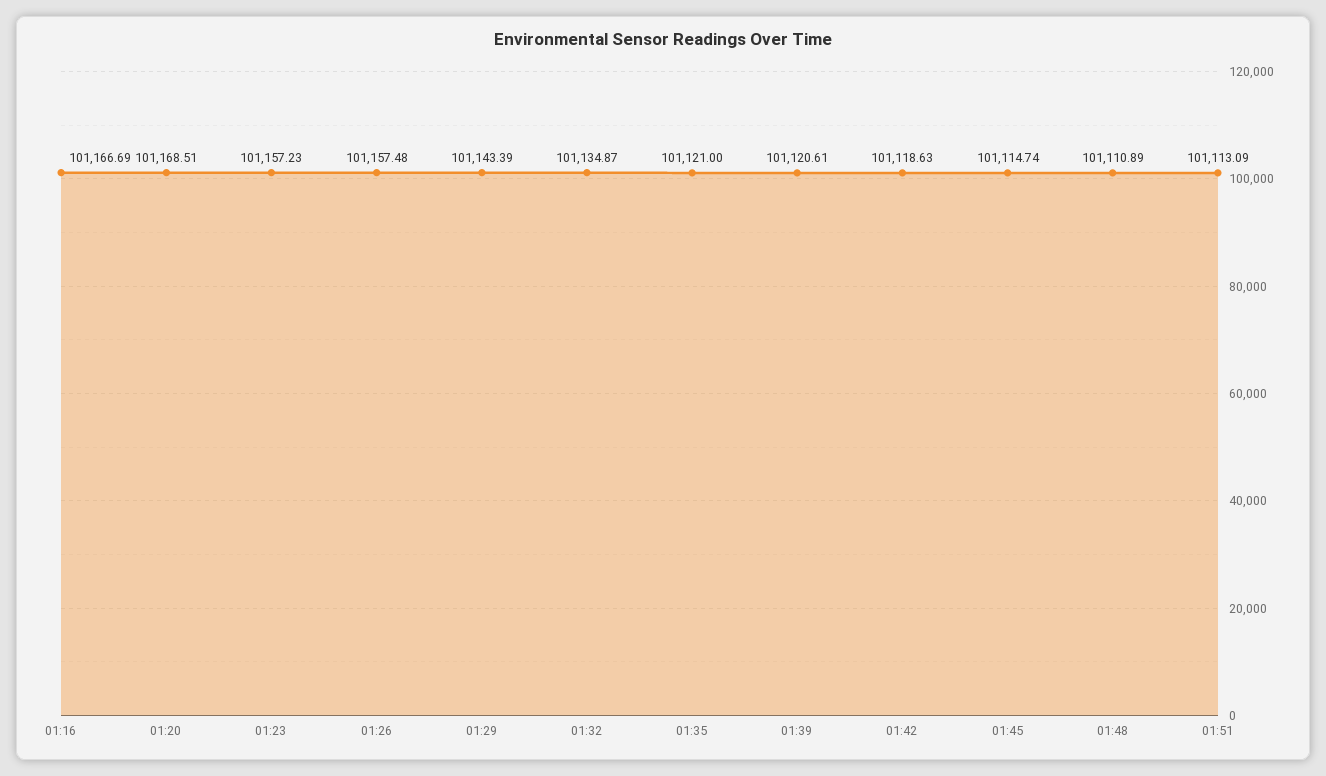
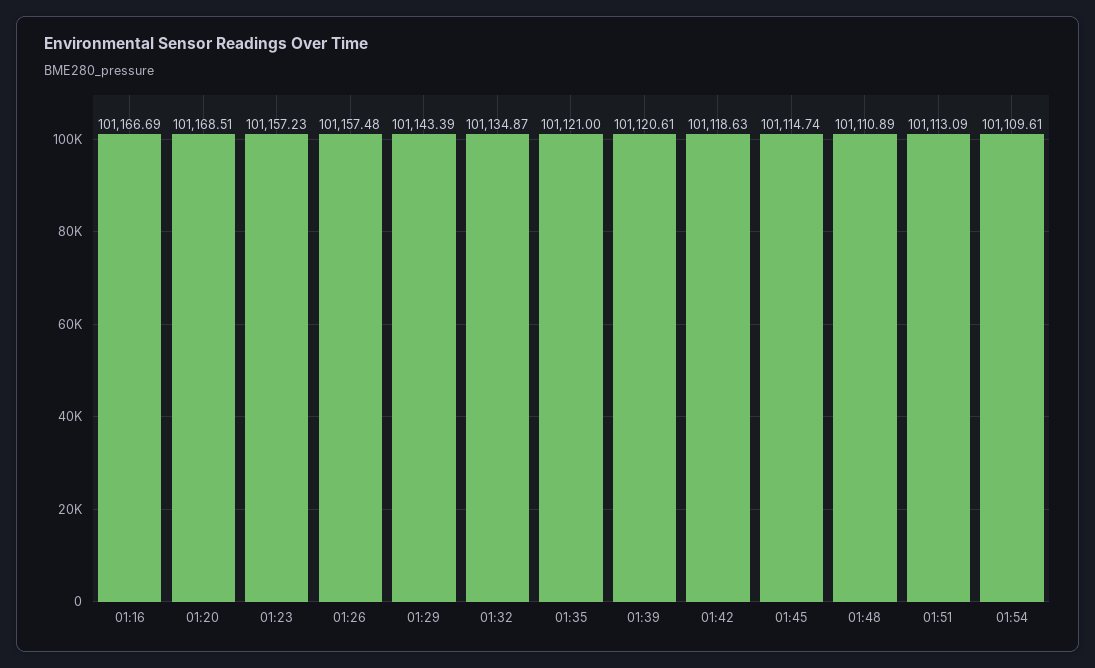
01:54: none -> 101109.61

